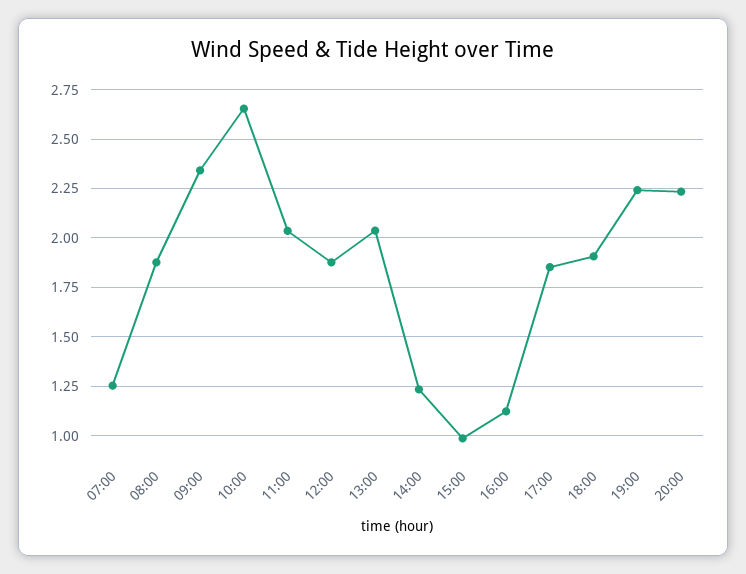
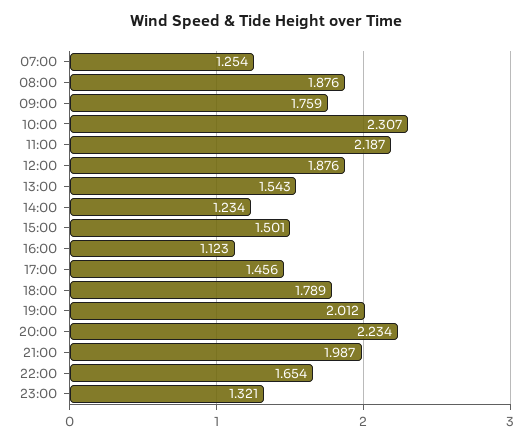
09:00: 2.35 -> 1.759
10:00: 2.65 -> 2.307
11:00: 2.05 -> 2.187
13:00: 2.05 -> 1.543
15:00: 1 -> 1.501
17:00: 1.85 -> 1.456
18:00: 1.9 -> 1.789
19:00: 2.25 -> 2.012
21:00: none -> 1.987
22:00: none -> 1.654
23:00: none -> 1.321

